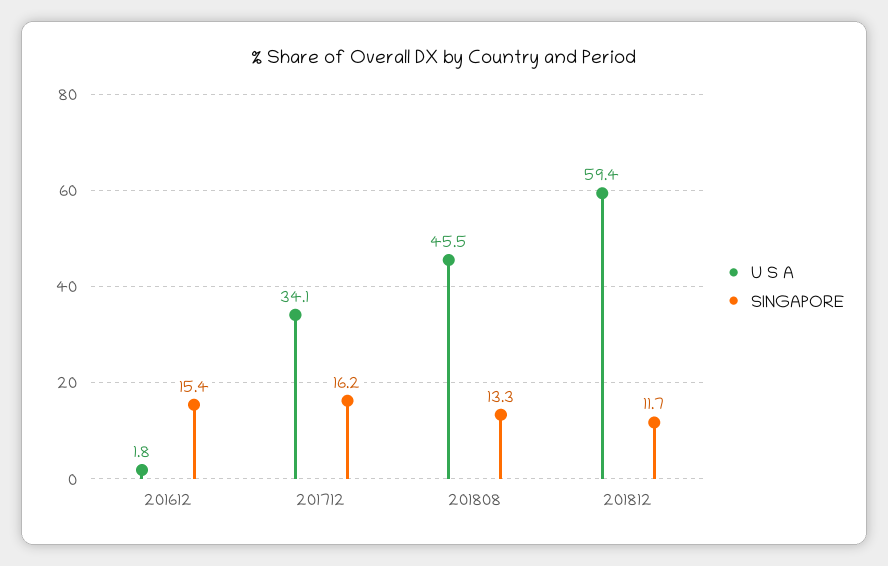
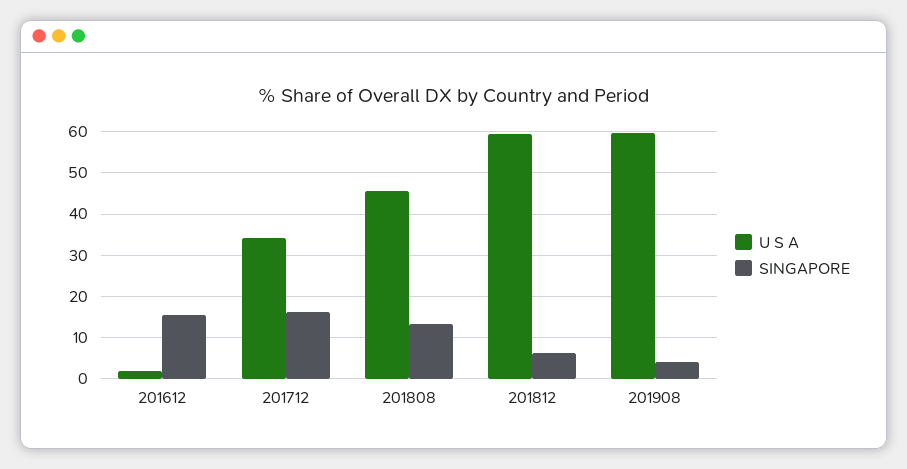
SINGAPORE, 201812: 11.7 -> 6
U S A, 201908: none -> 60
SINGAPORE, 201908: none -> 4

